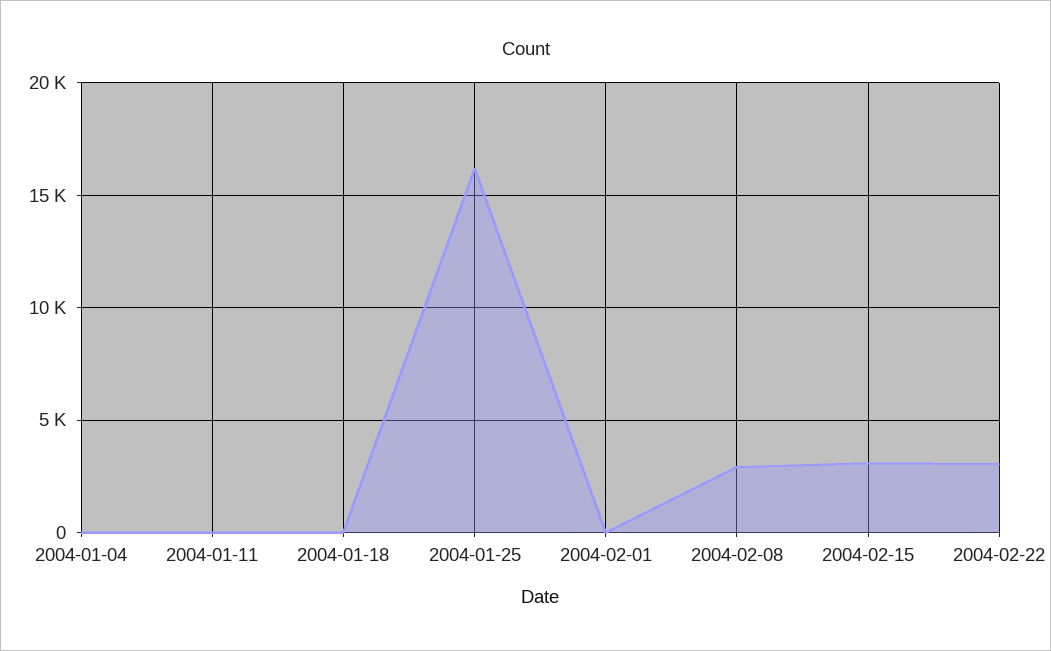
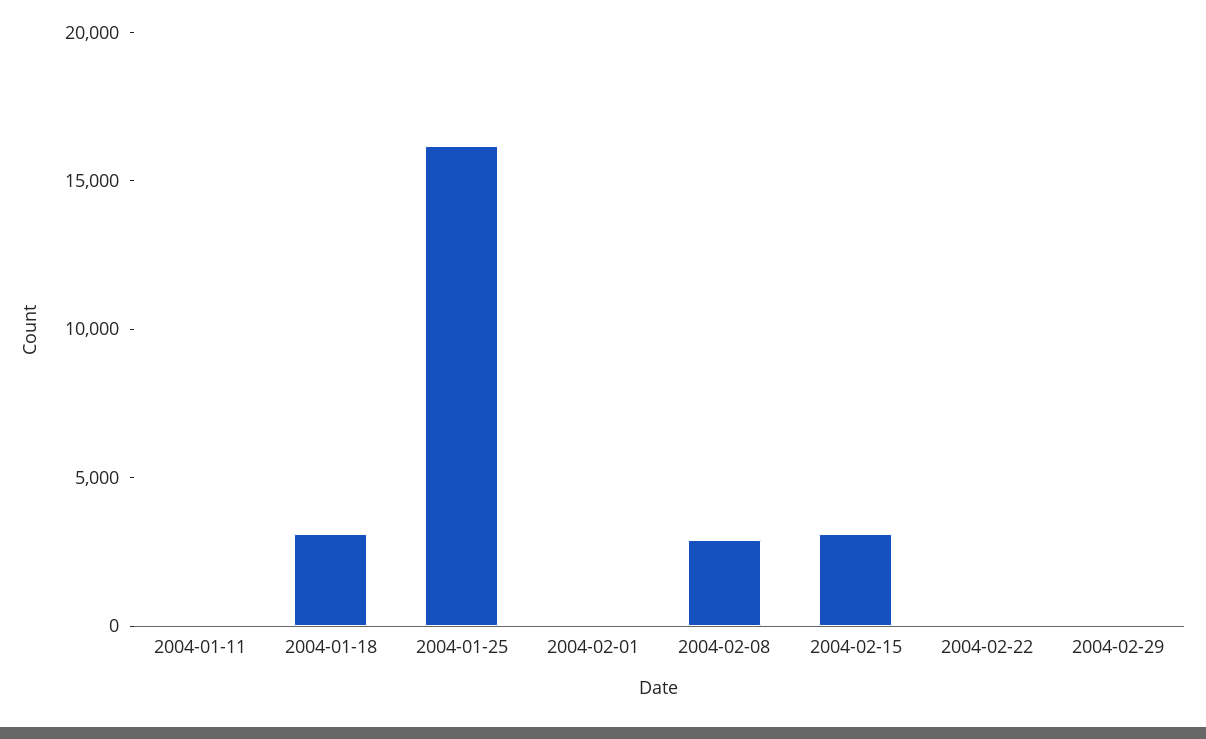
2004-01-04: 0 -> none
2004-01-18: 0 -> 3000
2004-02-22: 3000 -> 0
2004-02-29: none -> 0

